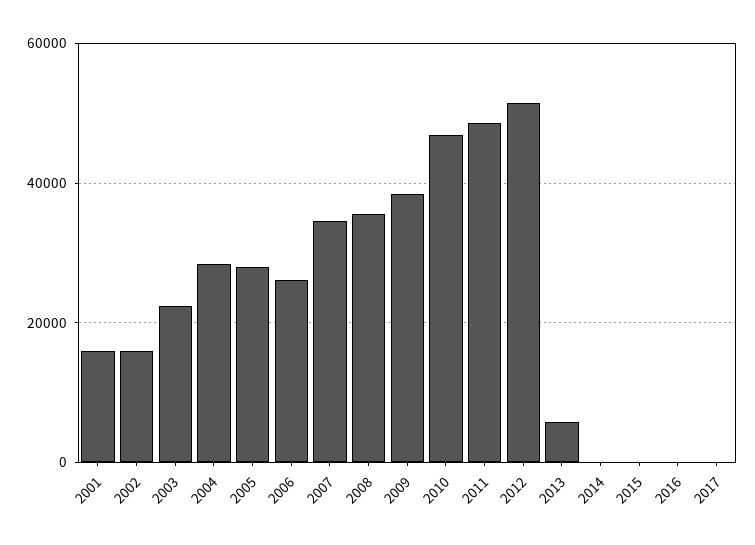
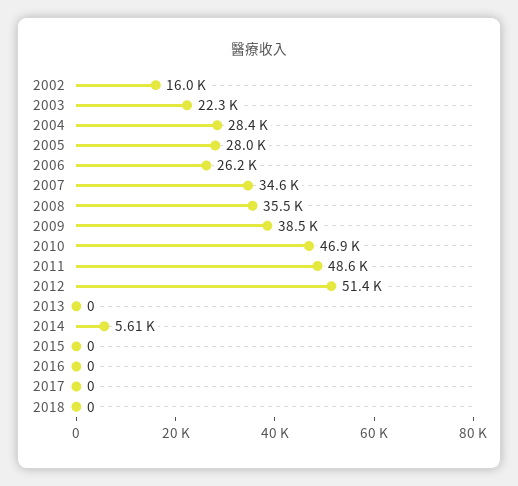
2001: 16000 -> none
2013: 6000 -> 0
2014: 0 -> 5610
2018: none -> 0

